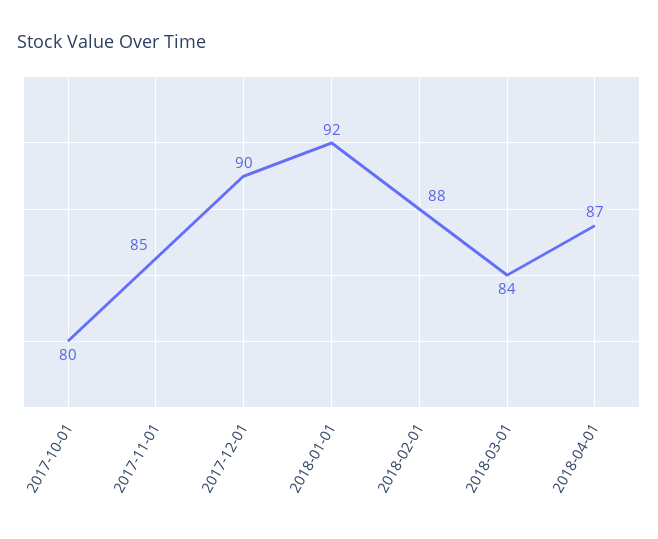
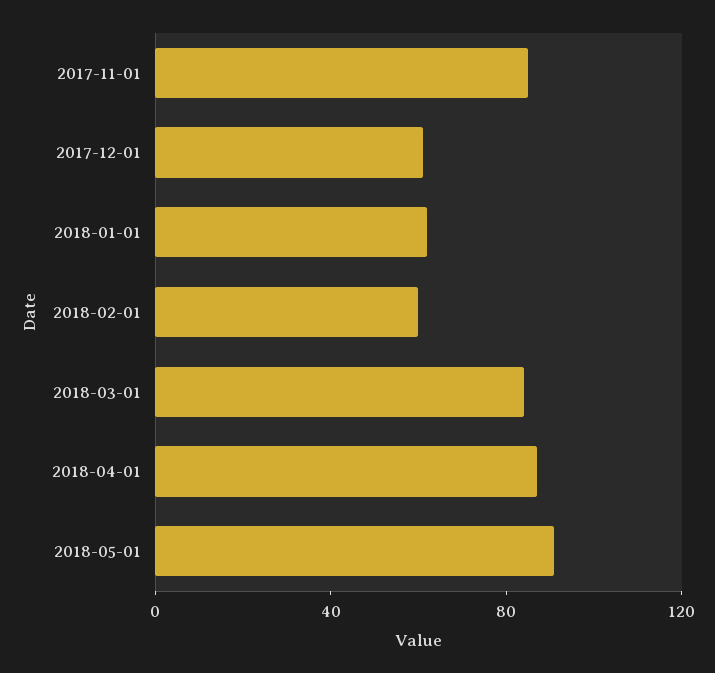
2017-10-01: 80 -> none
2017-12-01: 90 -> 60
2018-01-01: 92 -> 60
2018-02-01: 88 -> 60
2018-05-01: none -> 90

